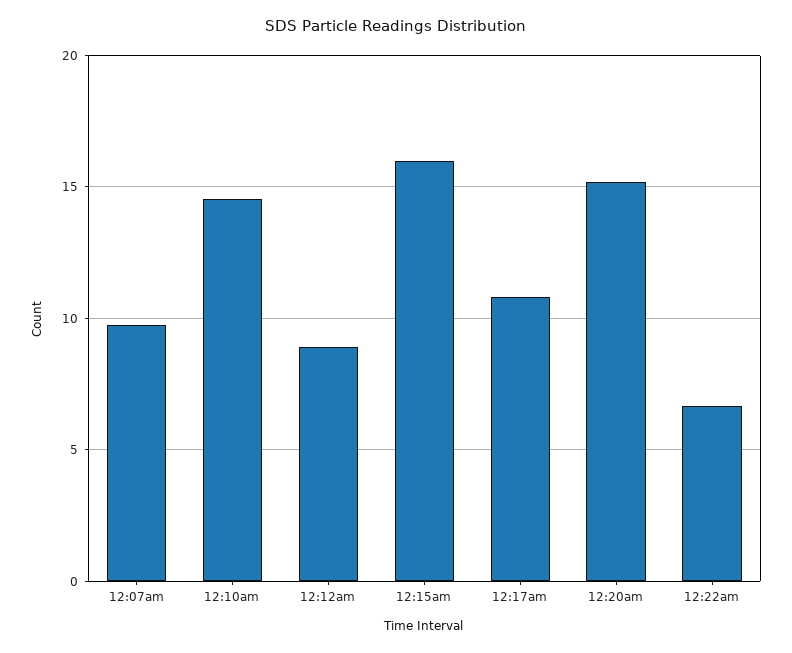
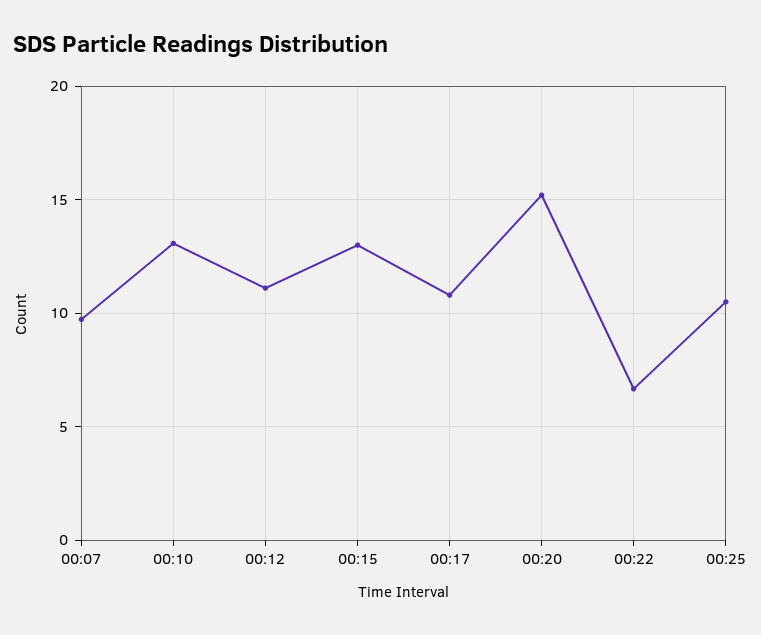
12:10am: 14.5 -> 13
12:12am: 9 -> 11
12:15am: 16 -> 13
00:25: none -> 10.5

